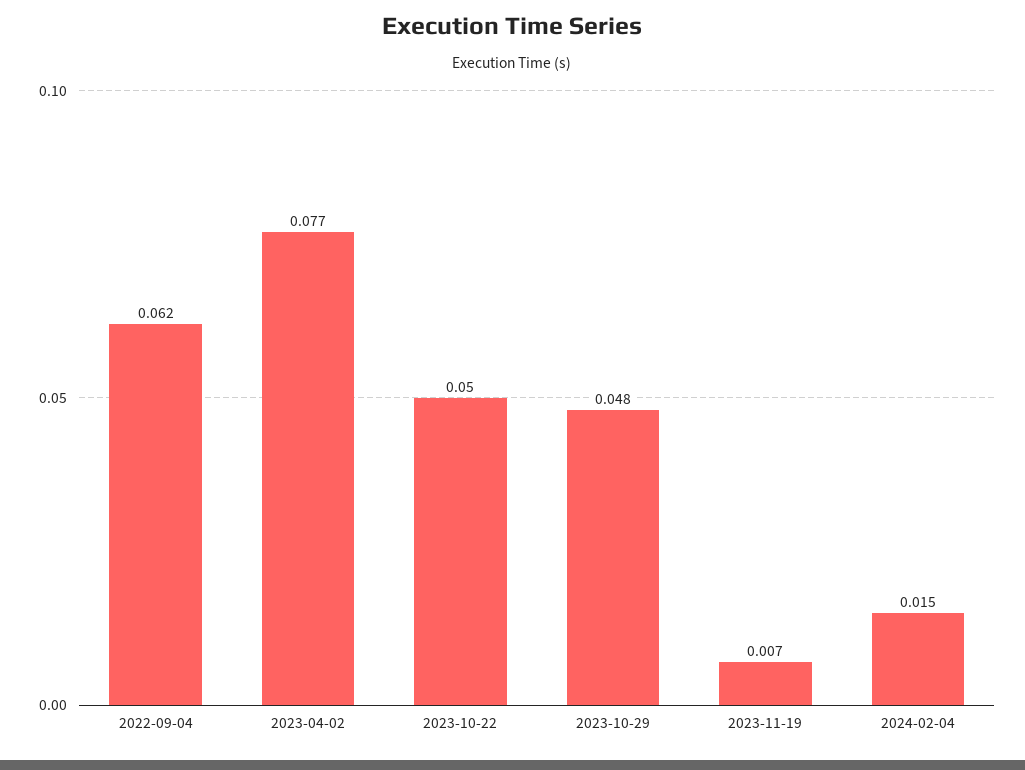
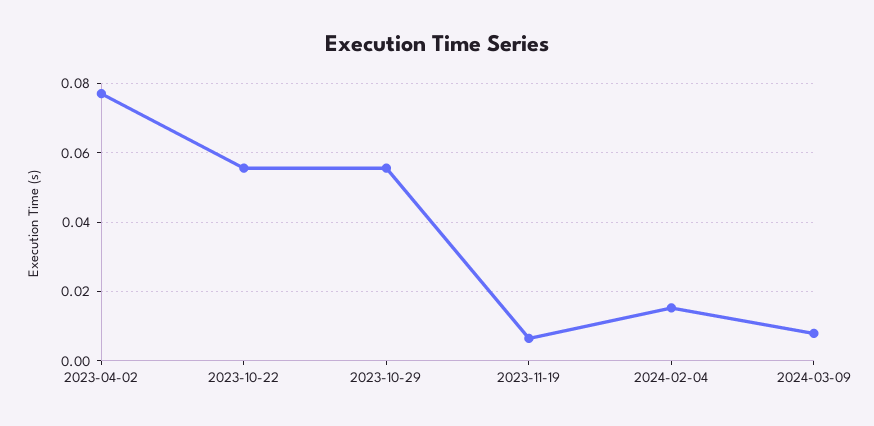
2022-09-04: 0.062 -> none
2023-10-22: 0.05 -> 0.056
2023-10-29: 0.048 -> 0.056
2024-03-09: none -> 0.008

